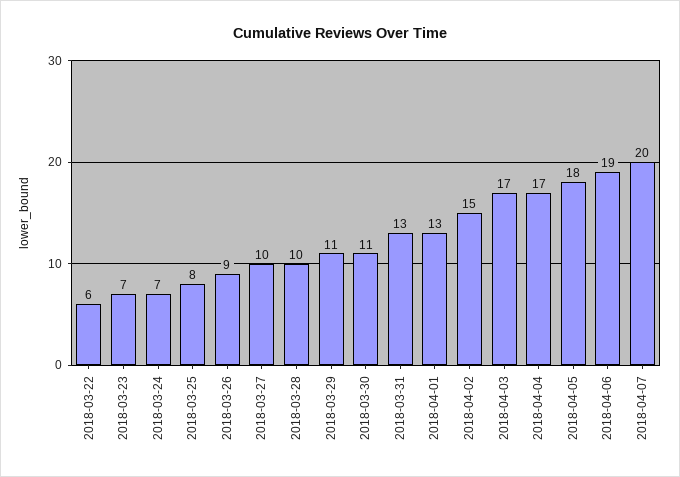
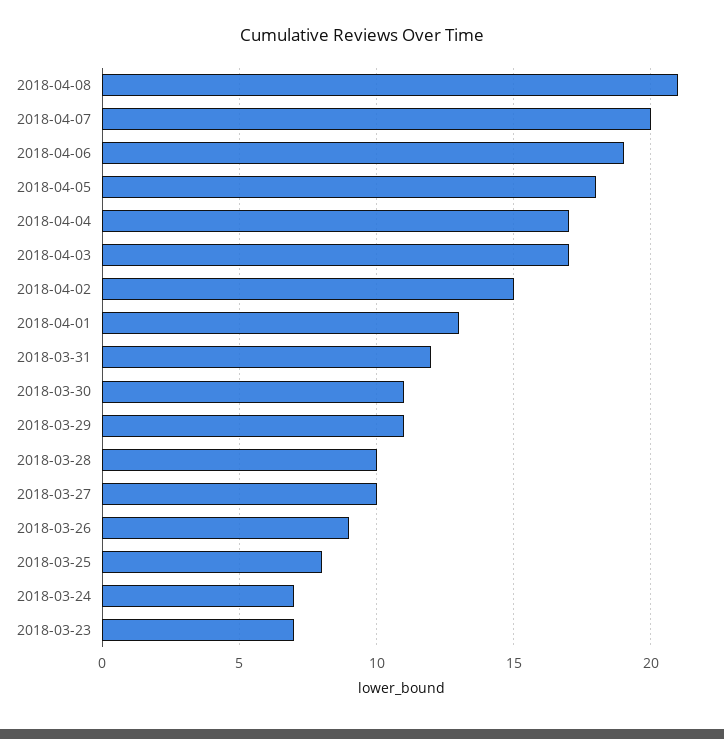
2018-03-22: 6 -> none
2018-03-31: 13 -> 12
2018-04-08: none -> 21

